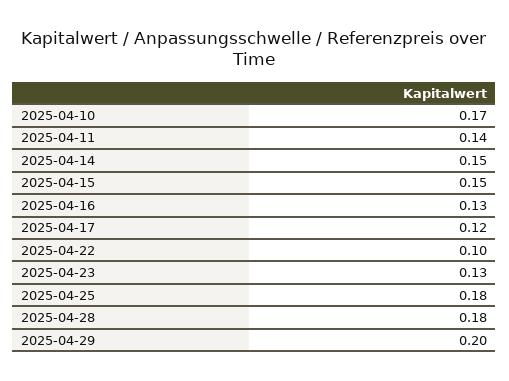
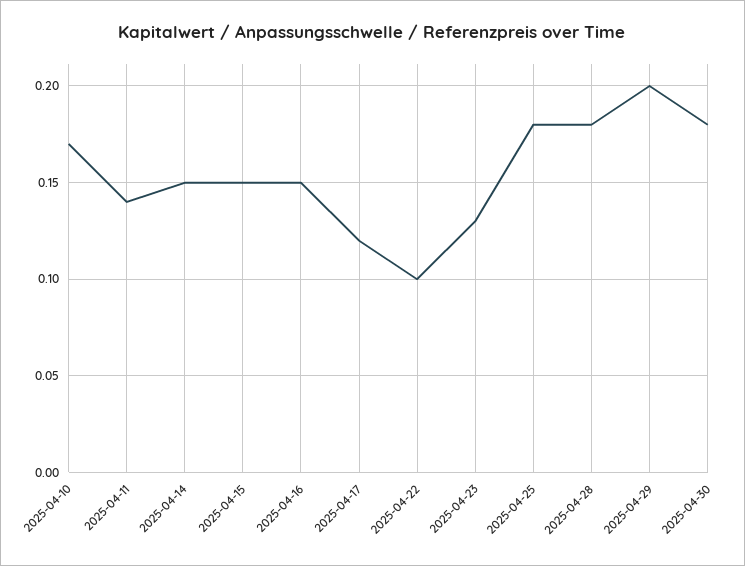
2025-04-16: 0.13 -> 0.15
2025-04-30: none -> 0.18

